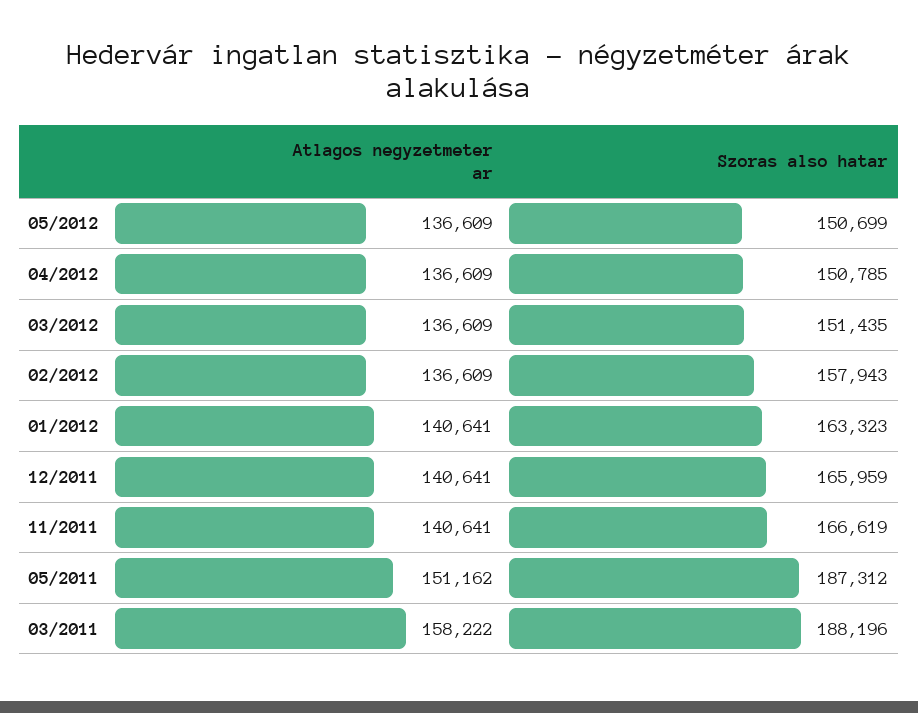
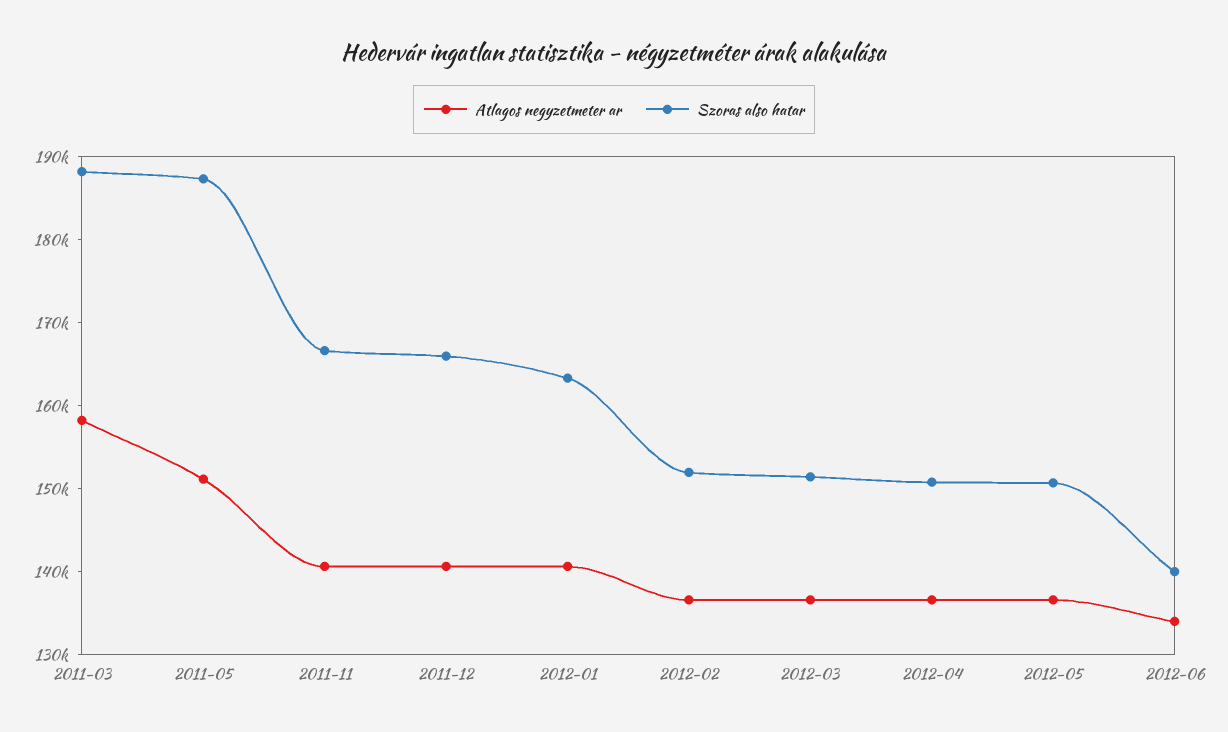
Szoras also hatar, 02/2012: 157943 -> 152000
Atlagos negyzetmeter ar, 2012-06: none -> 134000
Szoras also hatar, 2012-06: none -> 140000

